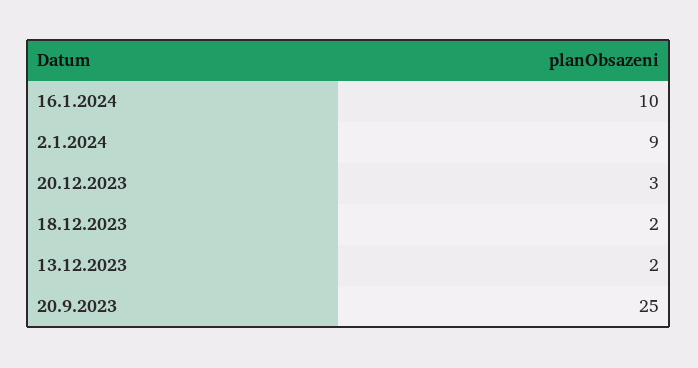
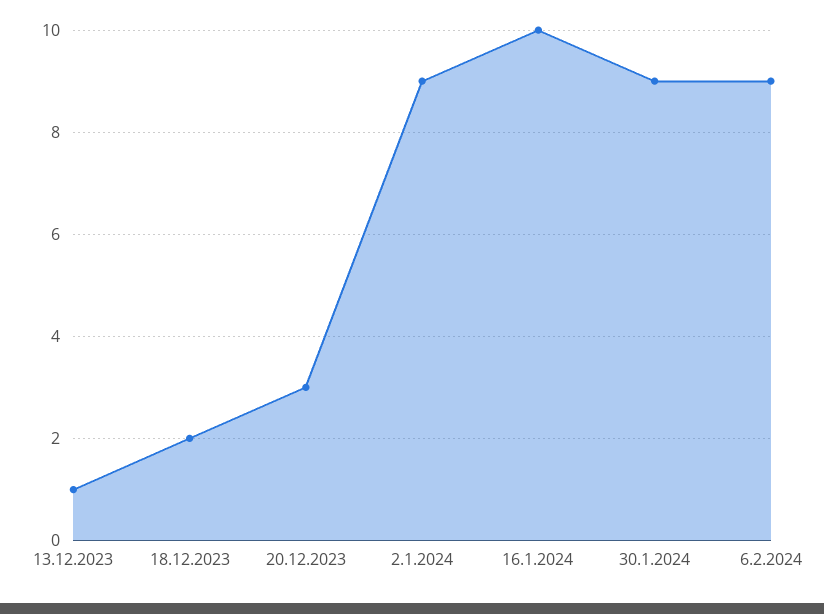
13.12.2023: 2 -> 1
20.9.2023: 25 -> none
30.1.2024: none -> 9
6.2.2024: none -> 9

